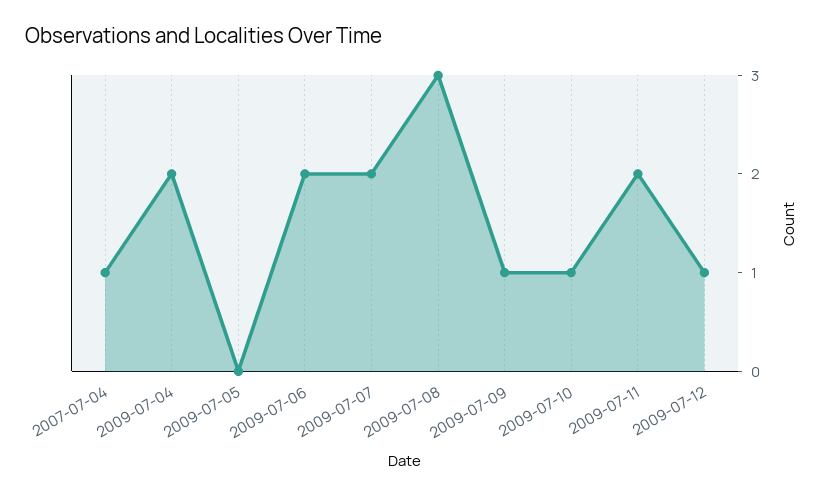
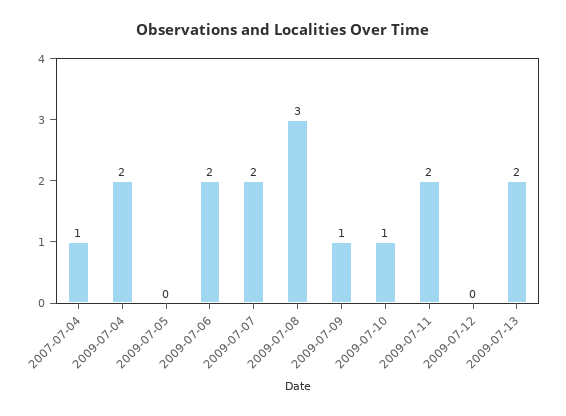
2009-07-12: 1 -> 0
2009-07-13: none -> 2

